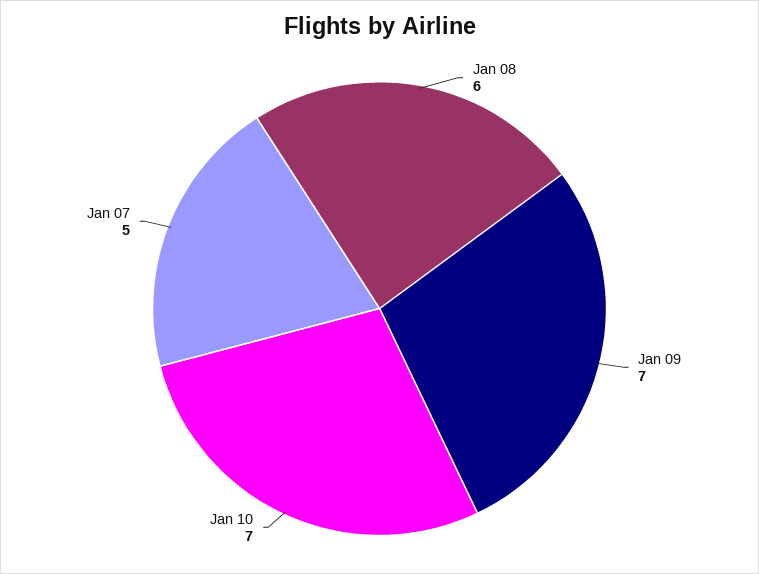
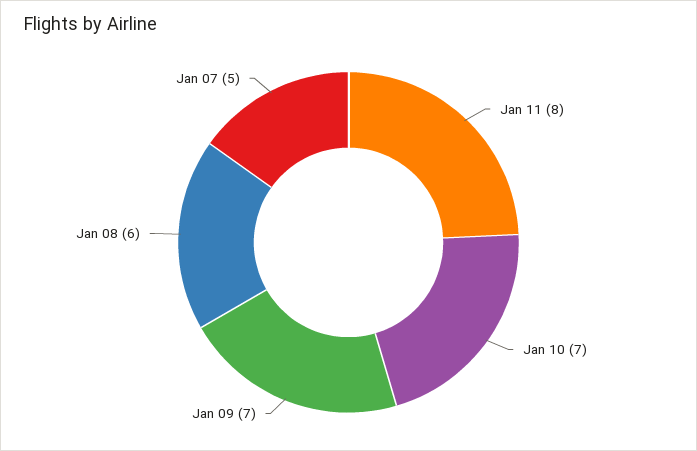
Jan 11: none -> 8

